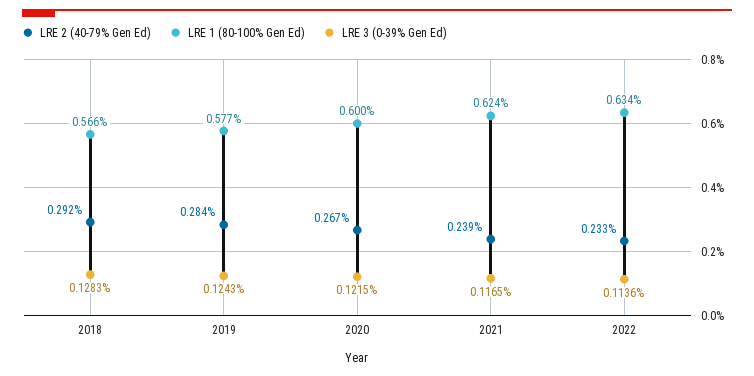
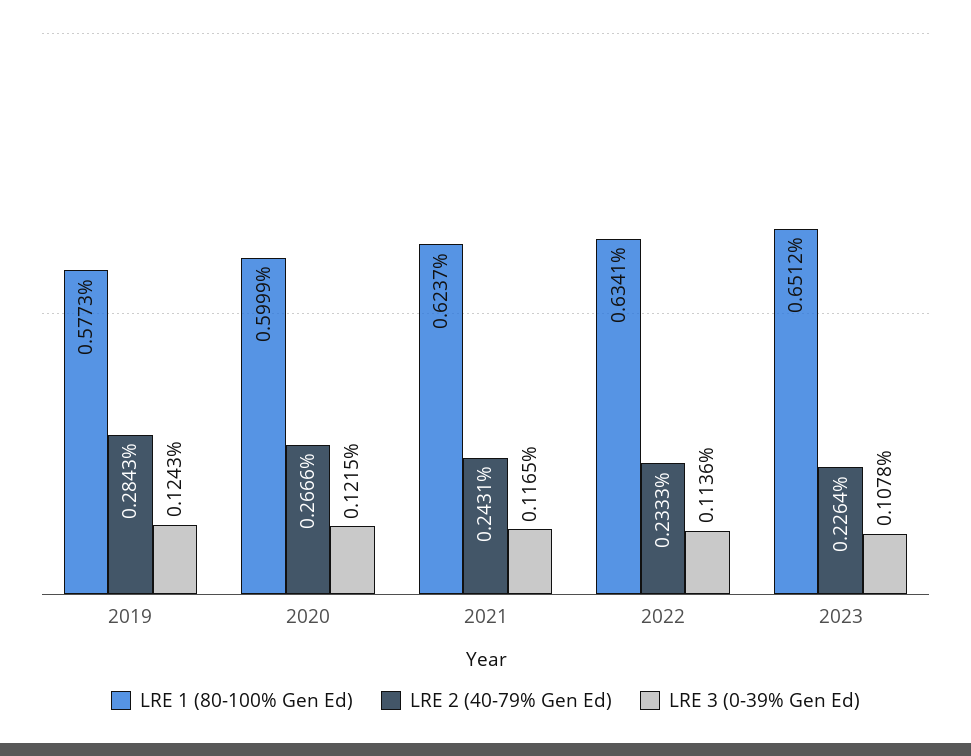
LRE 2 (40-79% Gen Ed), 2018: 0.292 -> none
LRE 1 (80-100% Gen Ed), 2018: 0.566 -> none
LRE 3 (0-39% Gen Ed), 2018: 0.1283 -> none
LRE 2 (40-79% Gen Ed), 2021: 0.239 -> 0.2431
LRE 1 (80-100% Gen Ed), 2023: none -> 0.6512
LRE 2 (40-79% Gen Ed), 2023: none -> 0.2264
LRE 3 (0-39% Gen Ed), 2023: none -> 0.1078

